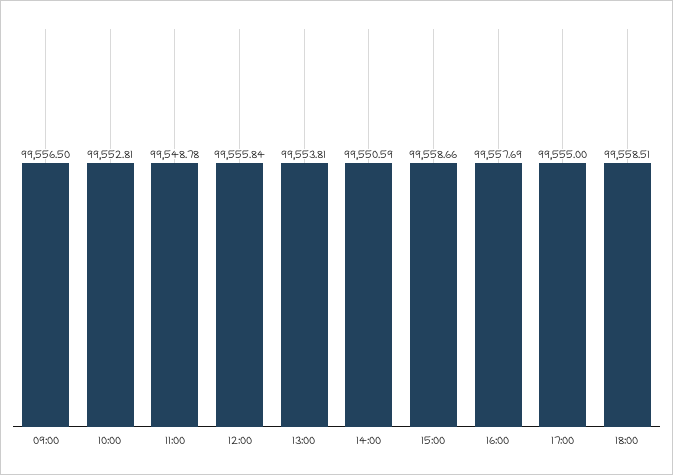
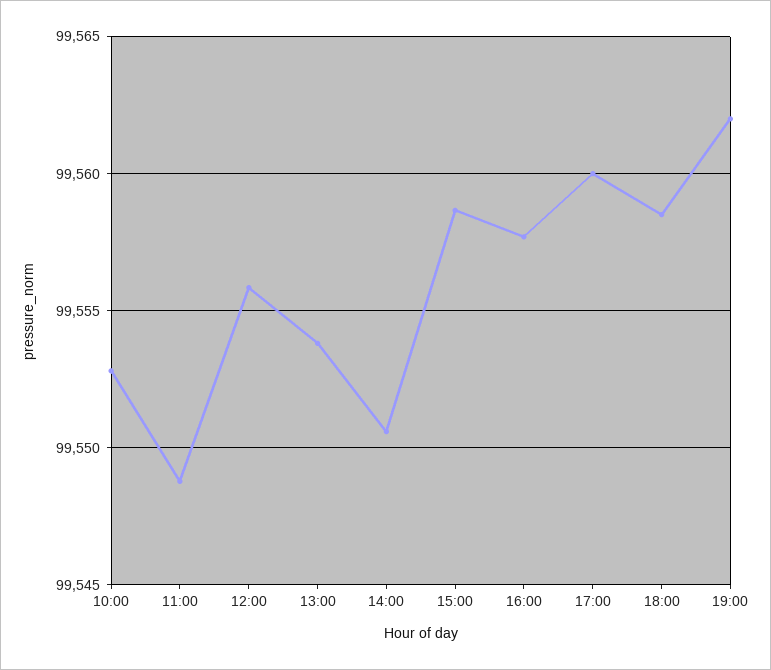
09:00: 99556.5 -> none
17:00: 99555 -> 99560
19:00: none -> 99562

